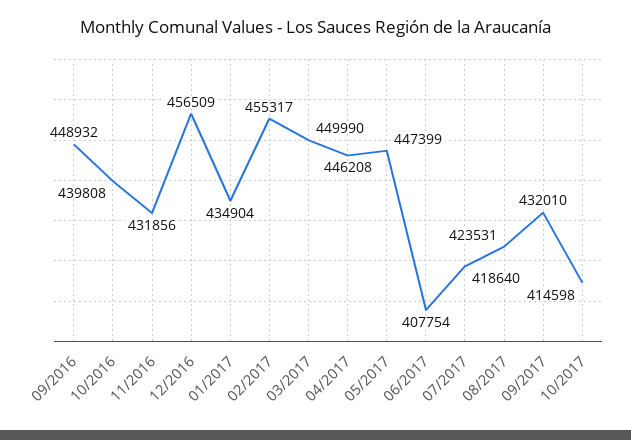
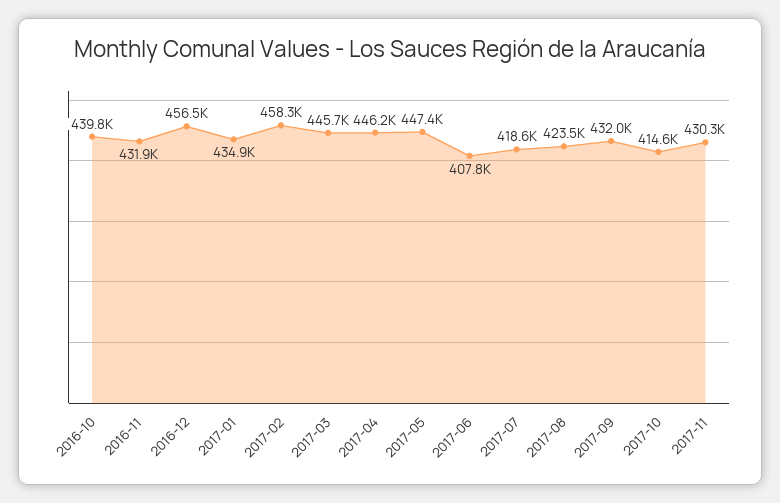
09/2016: 448932 -> none
02/2017: 455317 -> 458300
03/2017: 449990 -> 445700
2017-11: none -> 430300

